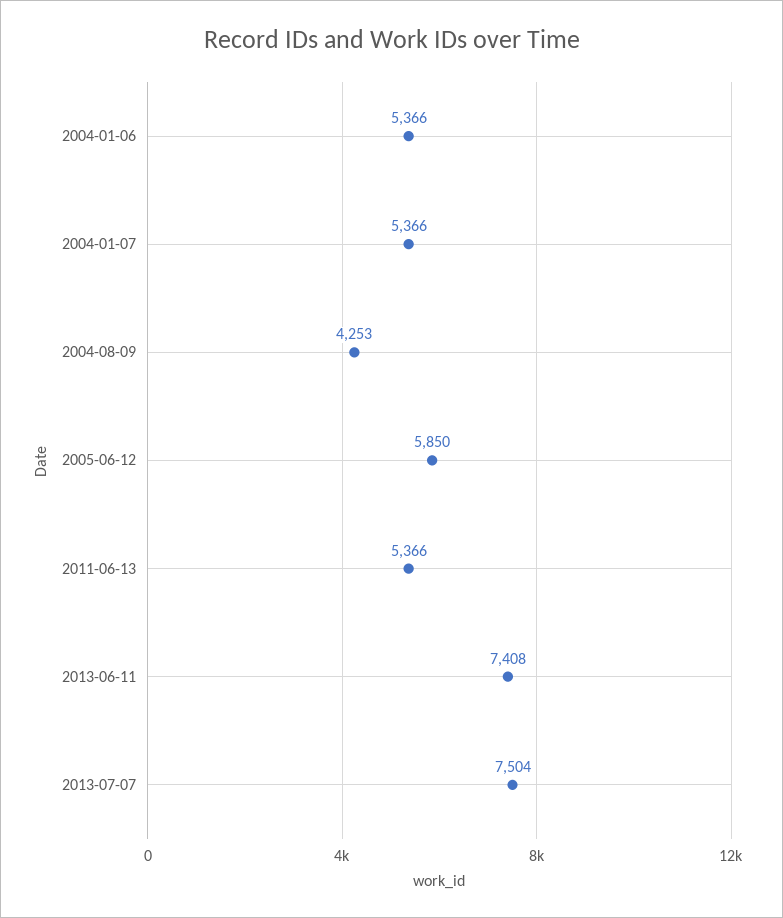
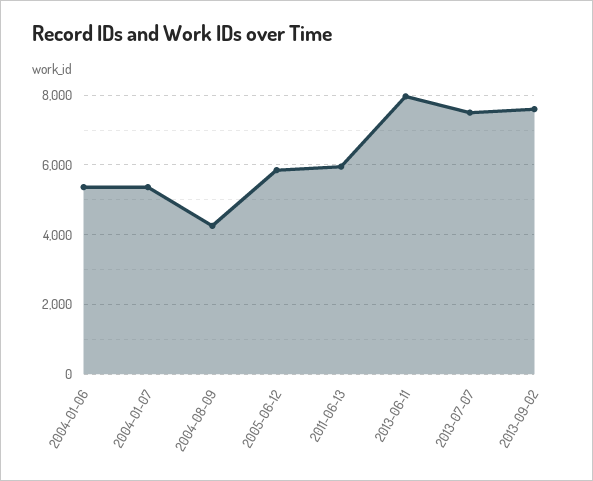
2011-06-13: 5366 -> 6000
2013-06-11: 7408 -> 8000
2013-09-02: none -> 7600

